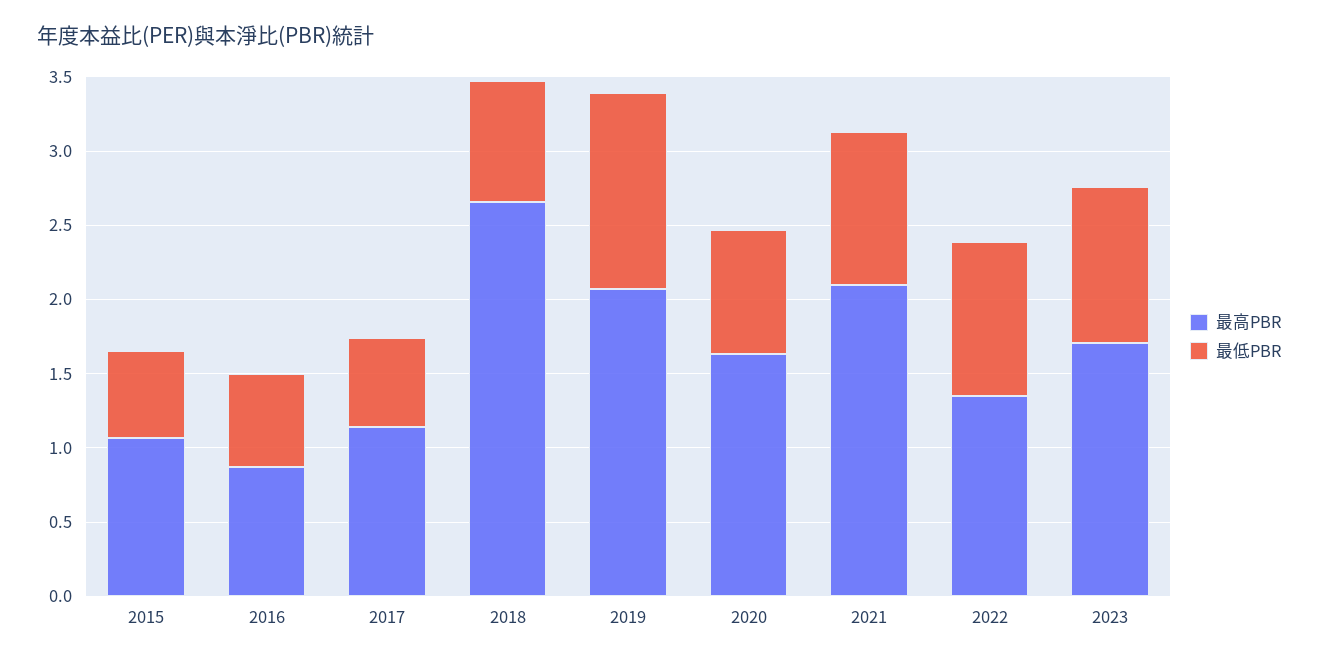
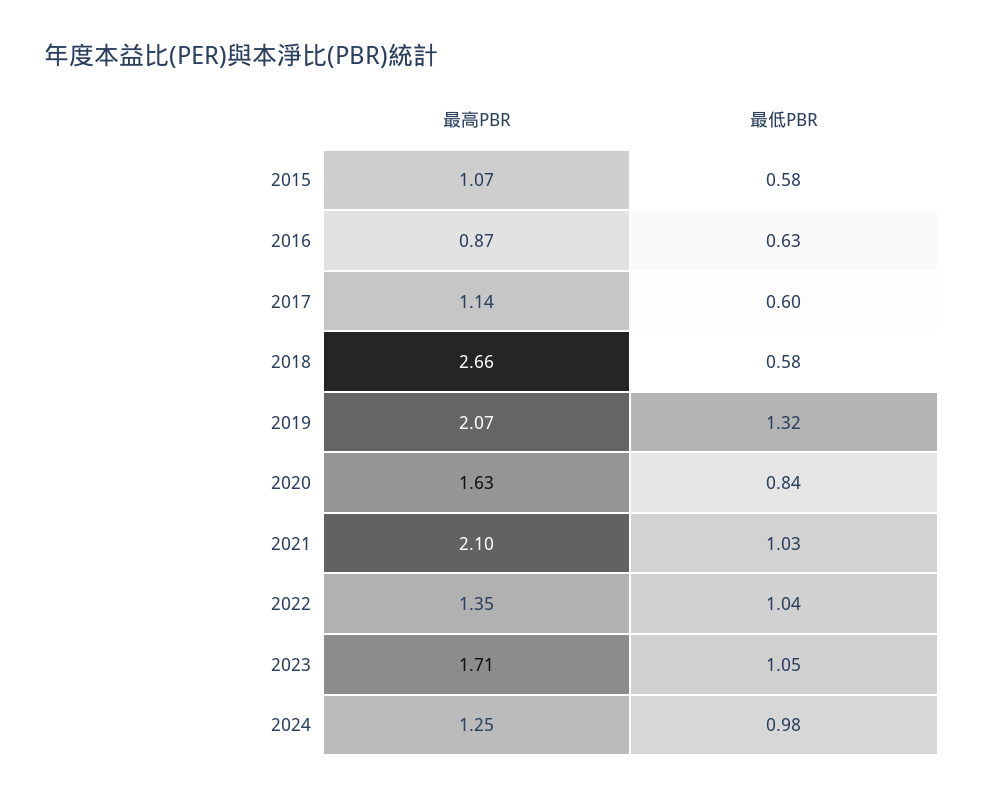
最低PBR, 2018: 0.8 -> 0.58
最高PBR, 2024: none -> 1.25
最低PBR, 2024: none -> 0.98

